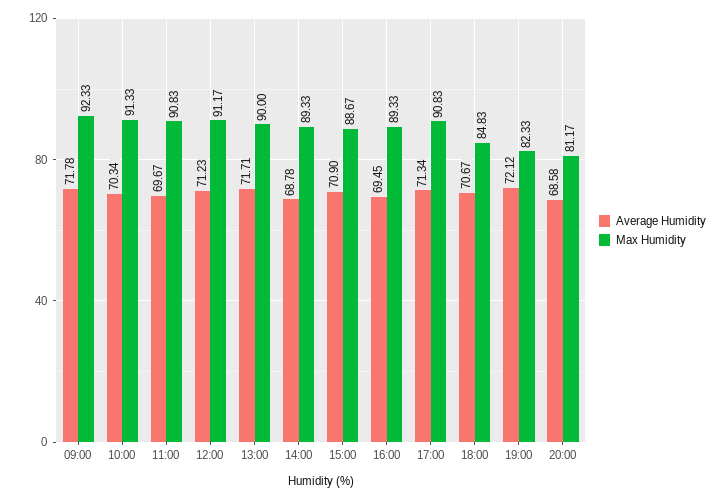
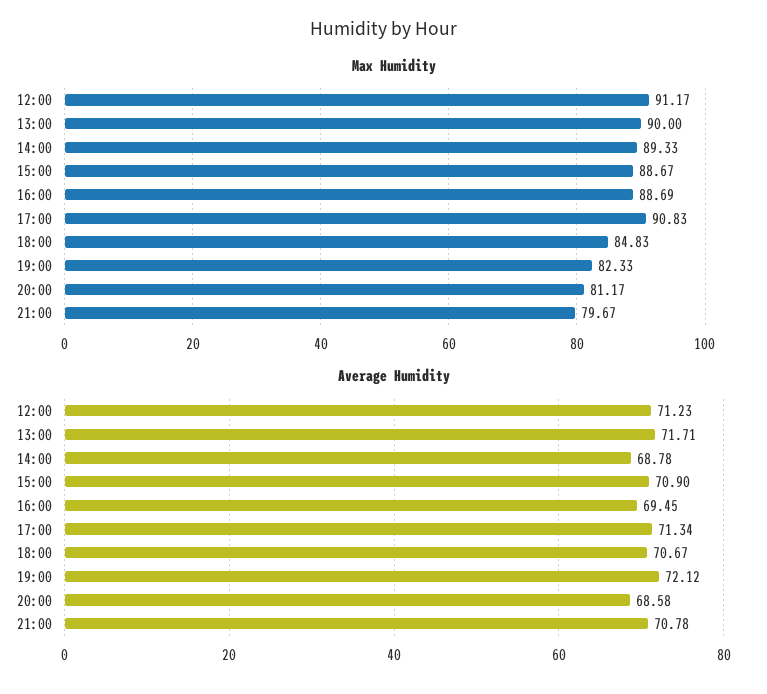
Average Humidity, 09:00: 71.78 -> none
Max Humidity, 09:00: 92.33 -> none
Average Humidity, 10:00: 70.34 -> none
Max Humidity, 10:00: 91.33 -> none
Average Humidity, 11:00: 69.67 -> none
Max Humidity, 11:00: 90.83 -> none
Max Humidity, 16:00: 89.33 -> 88.69
Max Humidity, 21:00: none -> 79.67
Average Humidity, 21:00: none -> 70.78

